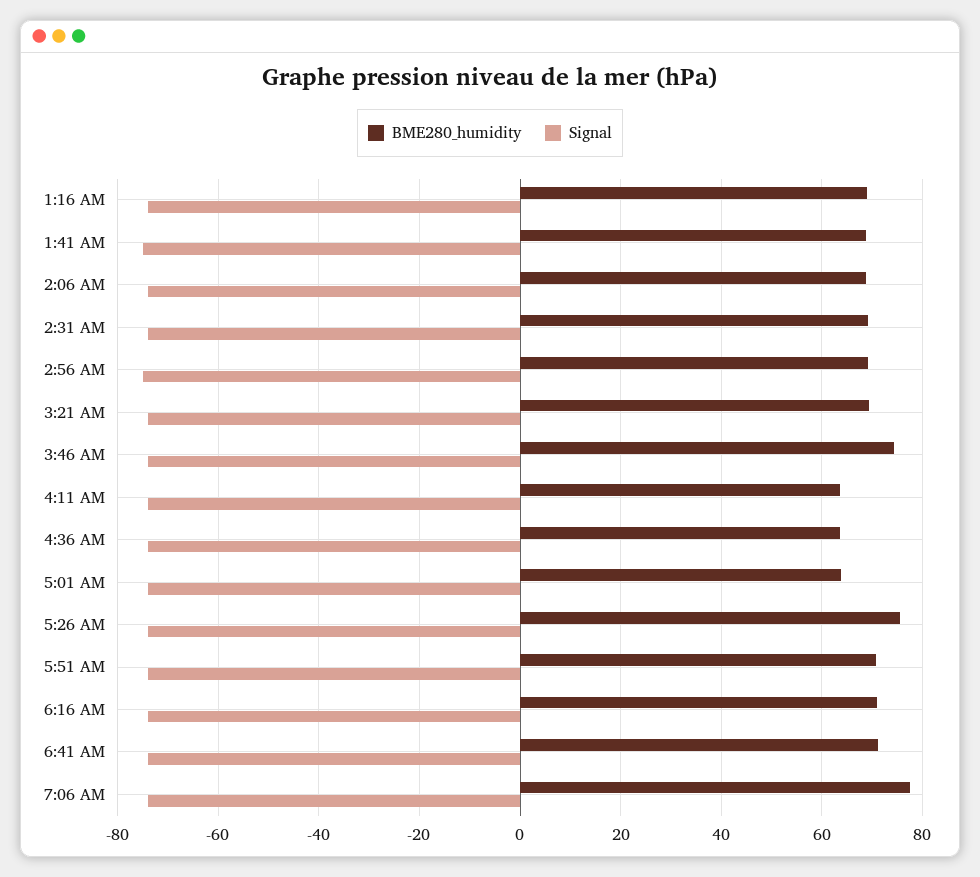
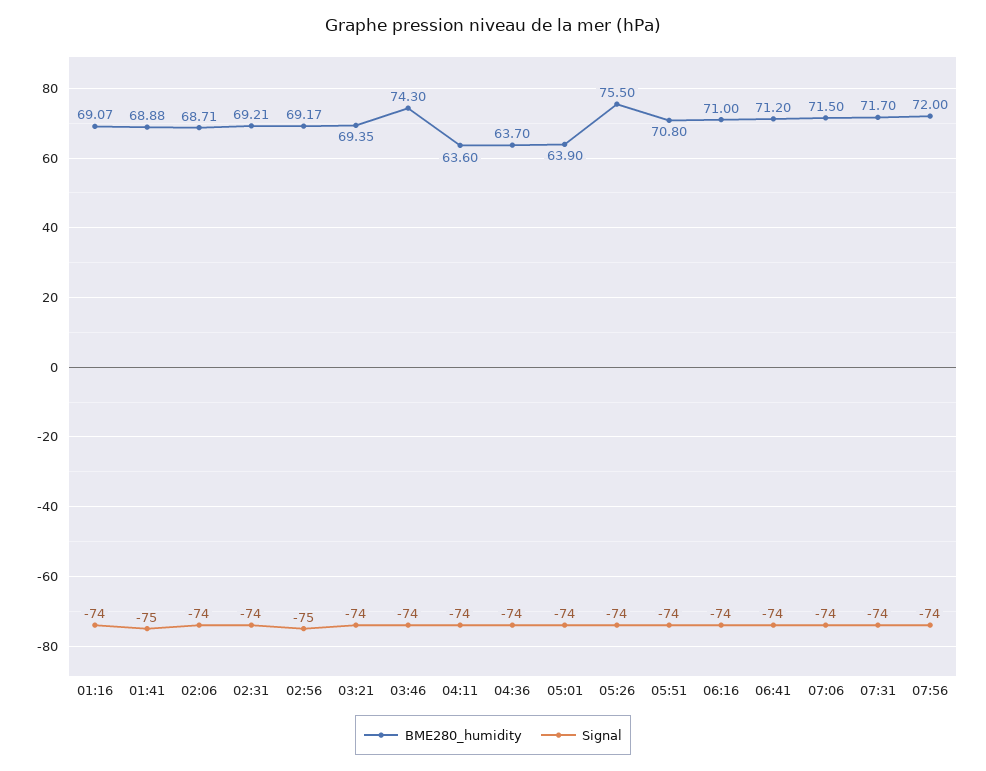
BME280_humidity, 7:06 AM: 78 -> 71.5
BME280_humidity, 07:31: none -> 71.7
Signal, 07:31: none -> -74
BME280_humidity, 07:56: none -> 72
Signal, 07:56: none -> -74

